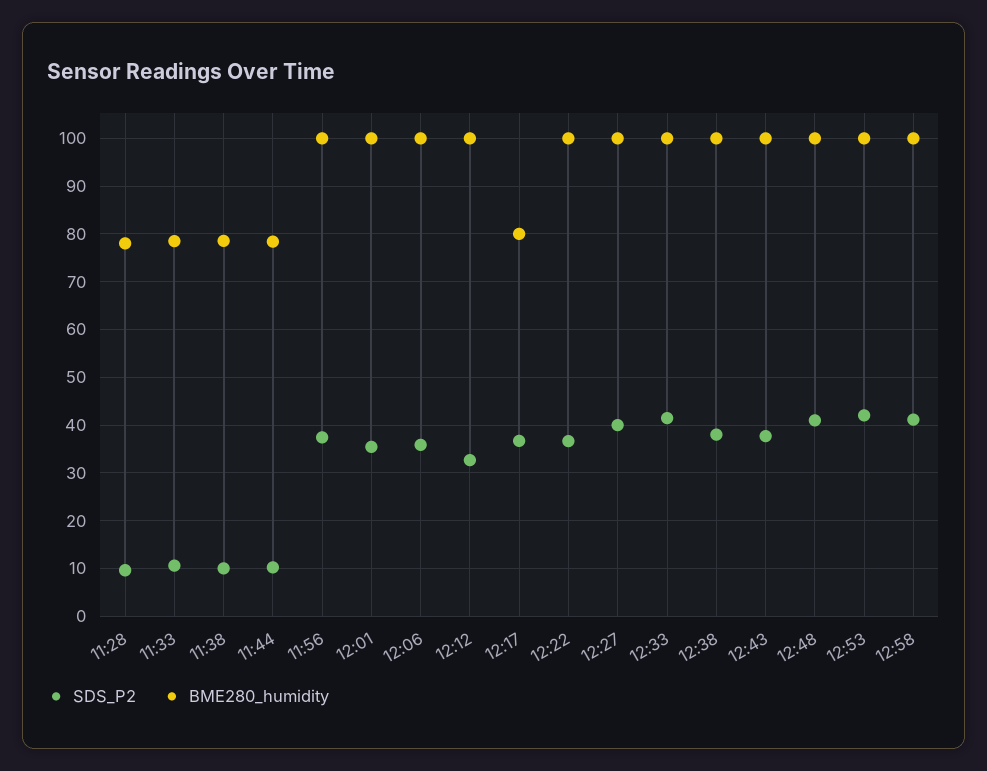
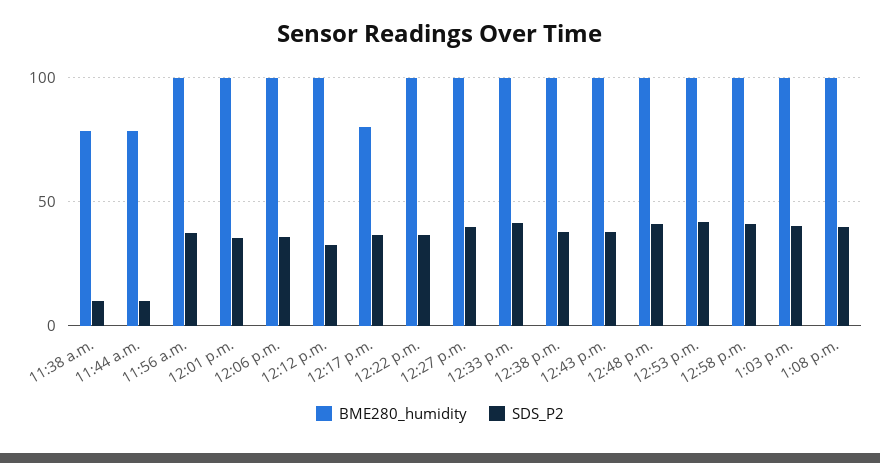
SDS_P2, 11:28: 10 -> none
BME280_humidity, 11:28: 78 -> none
SDS_P2, 11:33: 10 -> none
BME280_humidity, 11:33: 78 -> none
BME280_humidity, 1:03 p.m.: none -> 100
SDS_P2, 1:03 p.m.: none -> 40
BME280_humidity, 1:08 p.m.: none -> 100
SDS_P2, 1:08 p.m.: none -> 40

